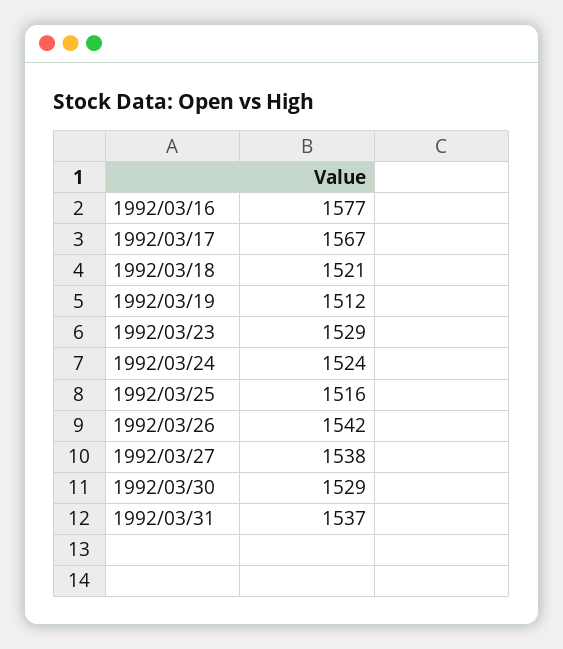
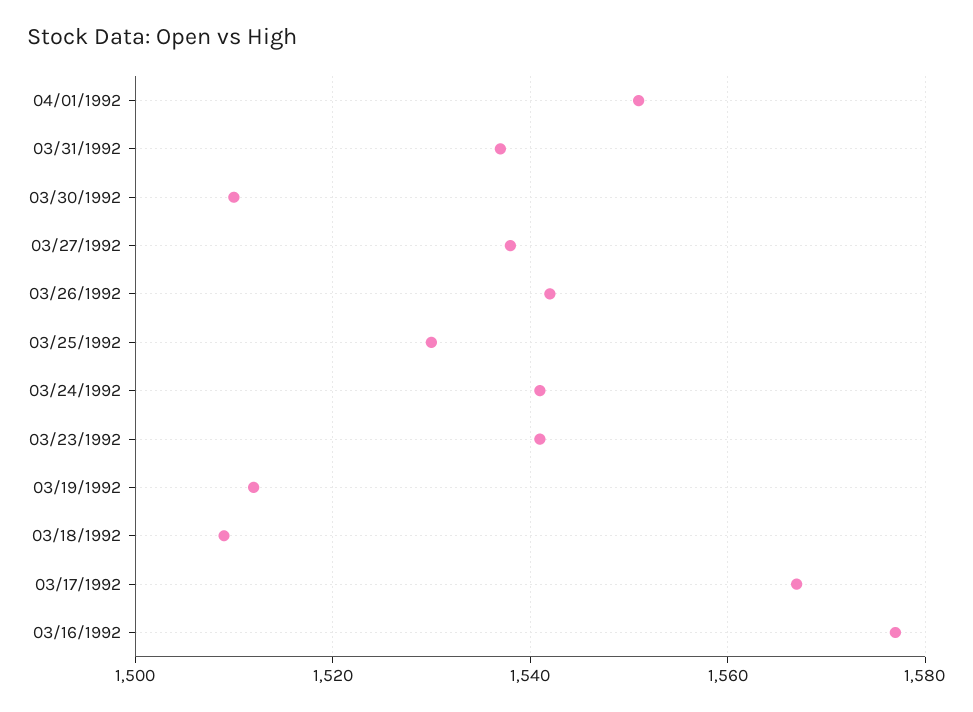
1992/03/18: 1521 -> 1510
1992/03/23: 1529 -> 1540
1992/03/24: 1524 -> 1540
1992/03/25: 1516 -> 1530
1992/03/30: 1529 -> 1510
04/01/1992: none -> 1550

